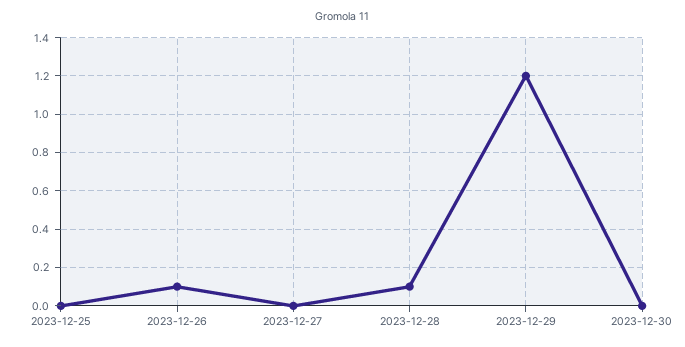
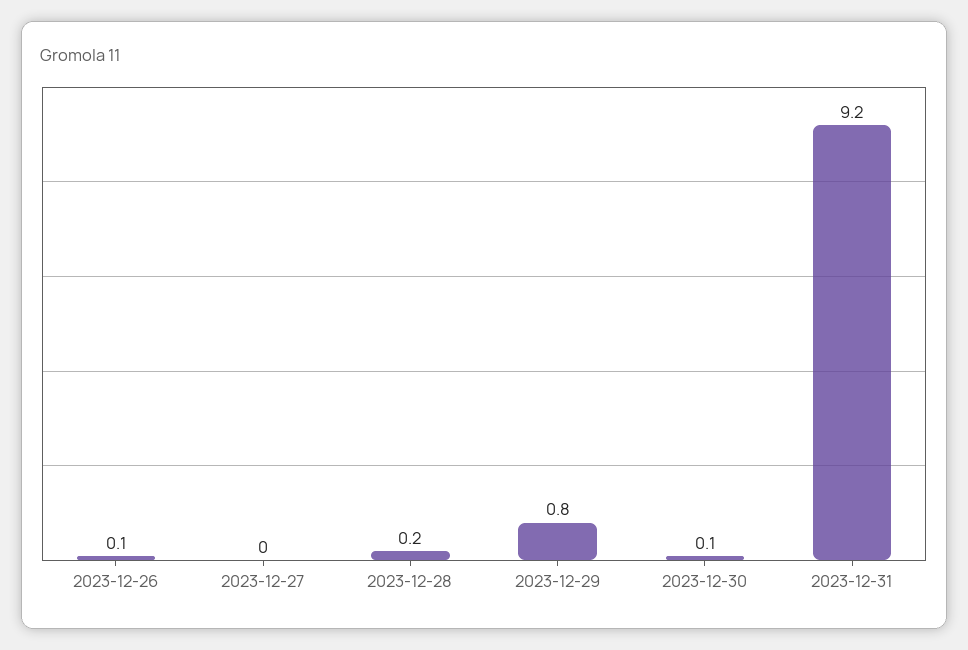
2023-12-25: 0 -> none
2023-12-28: 0.1 -> 0.2
2023-12-29: 1.2 -> 0.8
2023-12-30: 0 -> 0.1
2023-12-31: none -> 9.2

